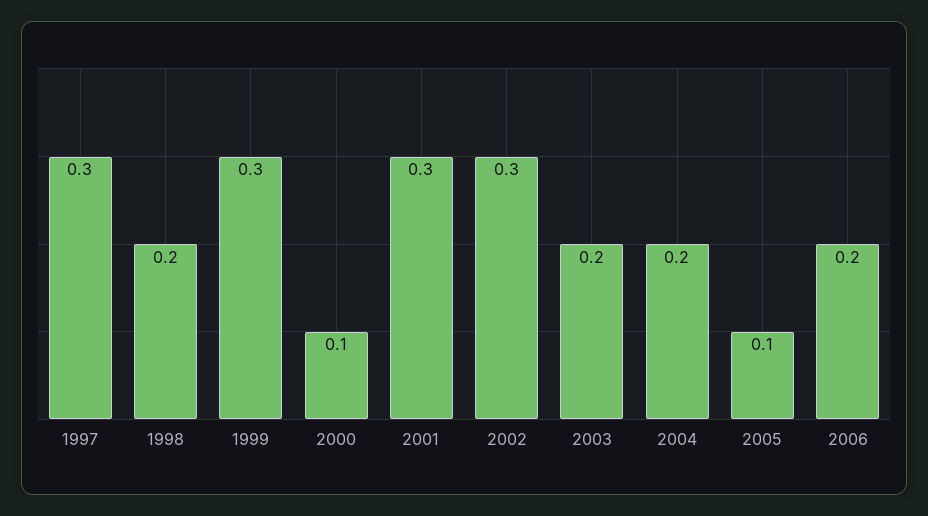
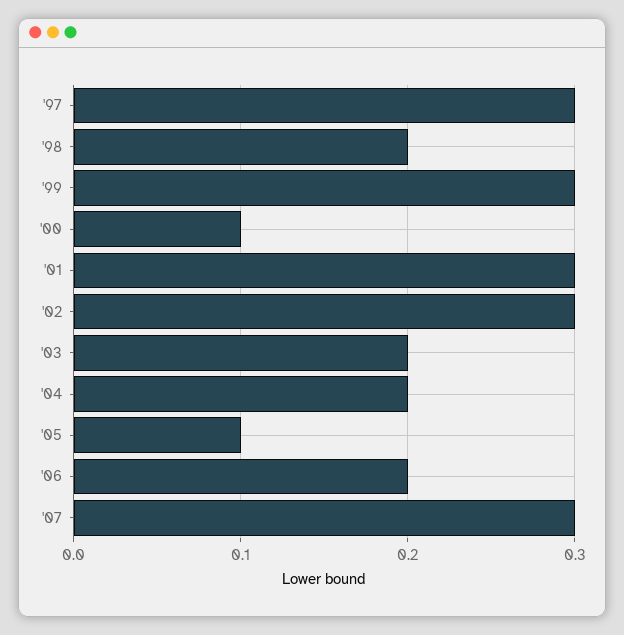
'07: none -> 0.3

